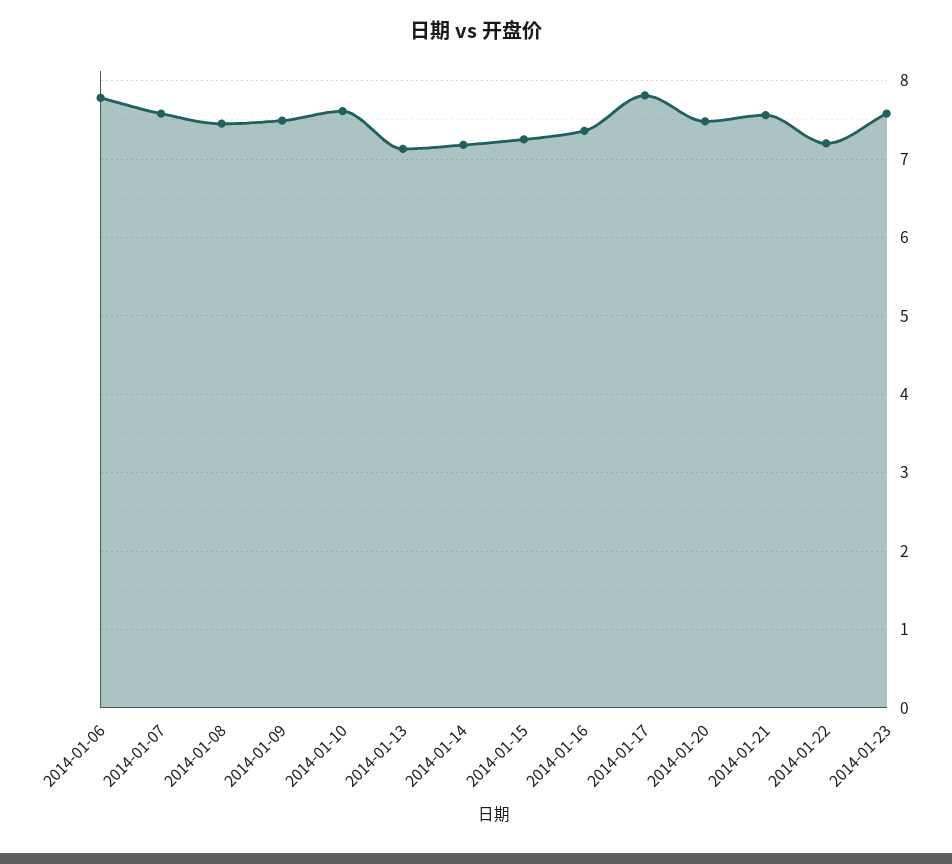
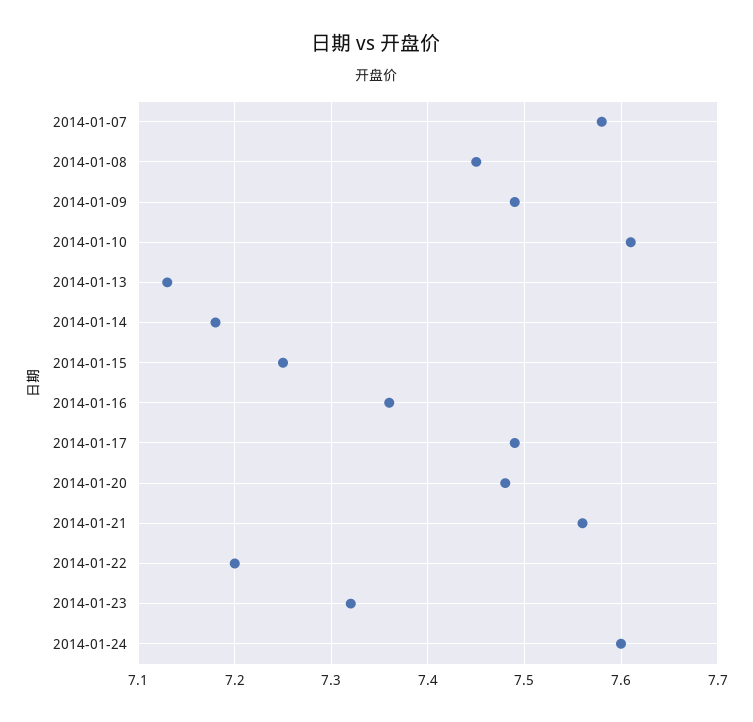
2014-01-06: 7.8 -> none
2014-01-17: 7.8 -> 7.49
2014-01-23: 7.6 -> 7.32
2014-01-24: none -> 7.6

